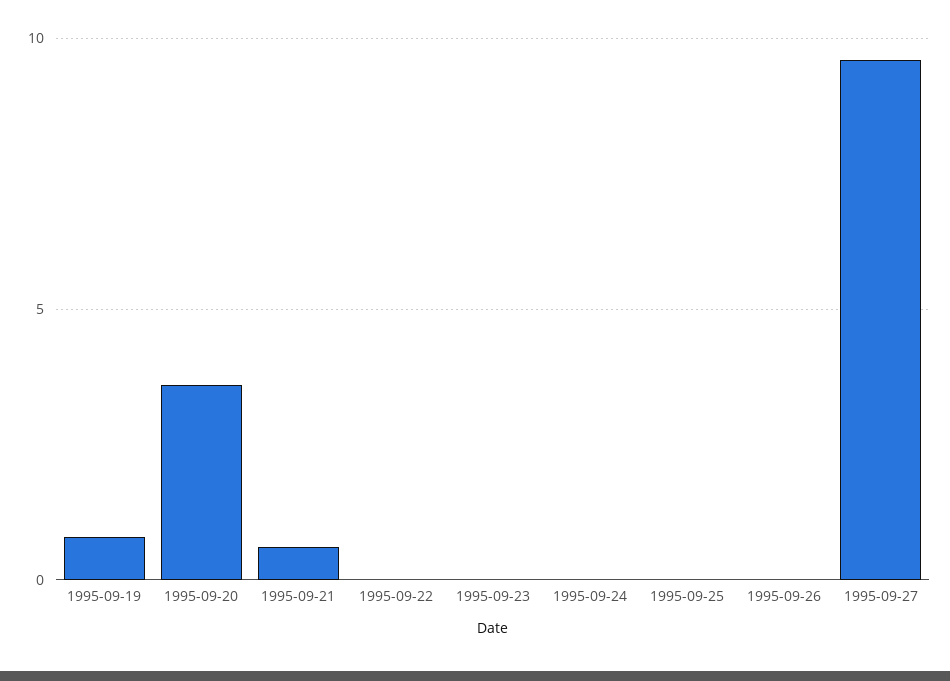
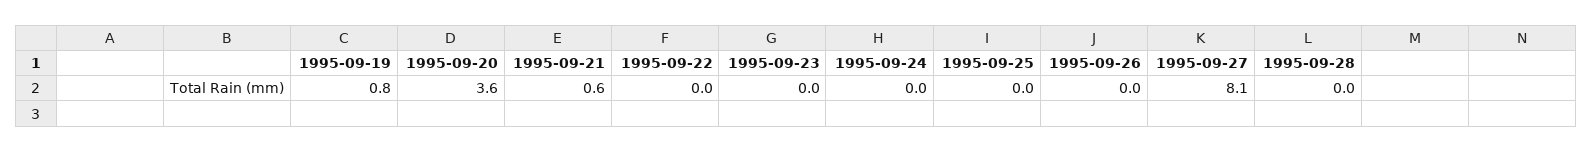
1995-09-27: 9.5 -> 8.1
1995-09-28: none -> 0

